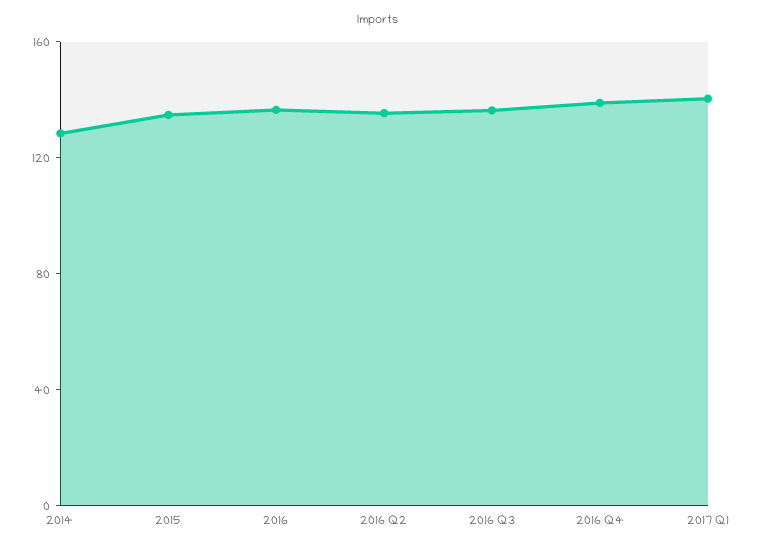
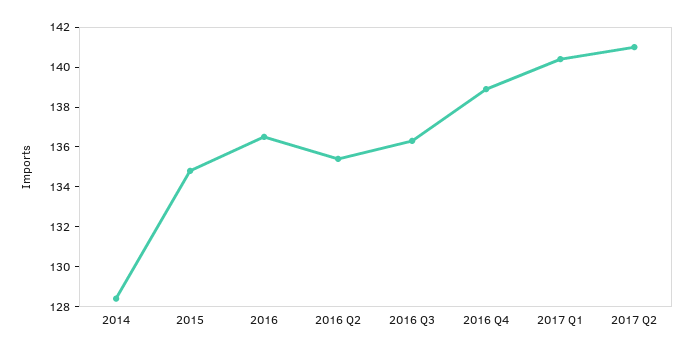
2017 Q2: none -> 141

